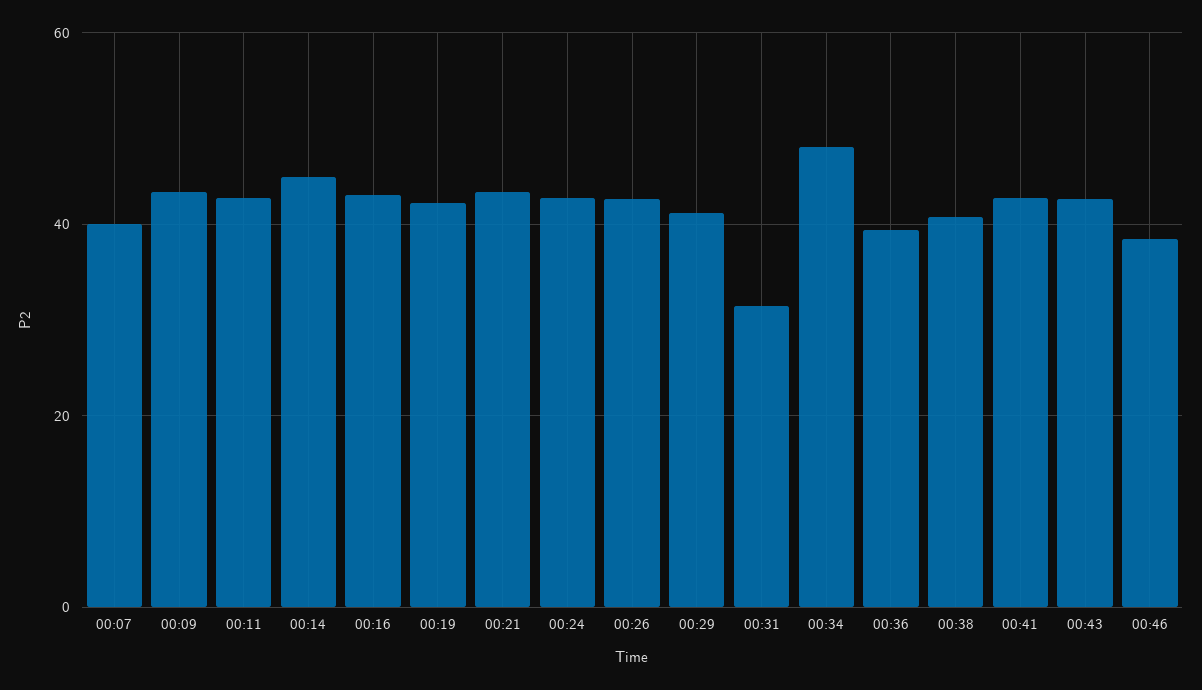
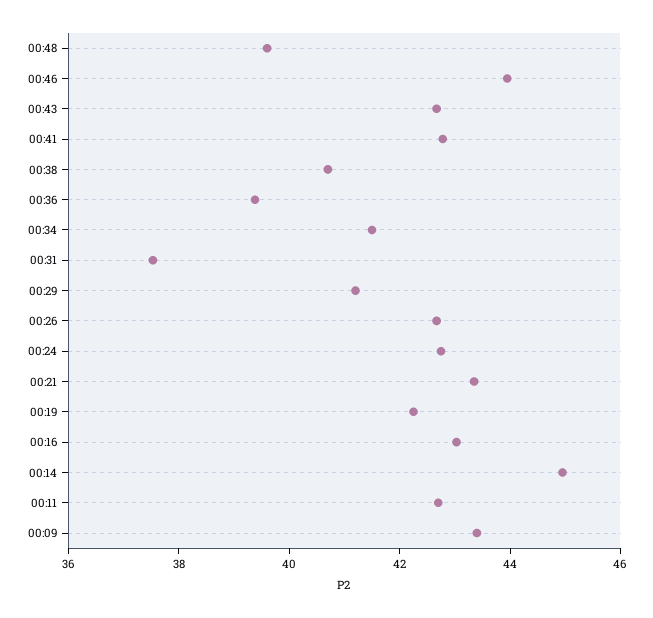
00:07: 40 -> none
00:31: 32 -> 37.5
00:34: 48 -> 41.5
00:46: 38 -> 44
00:48: none -> 39.5

